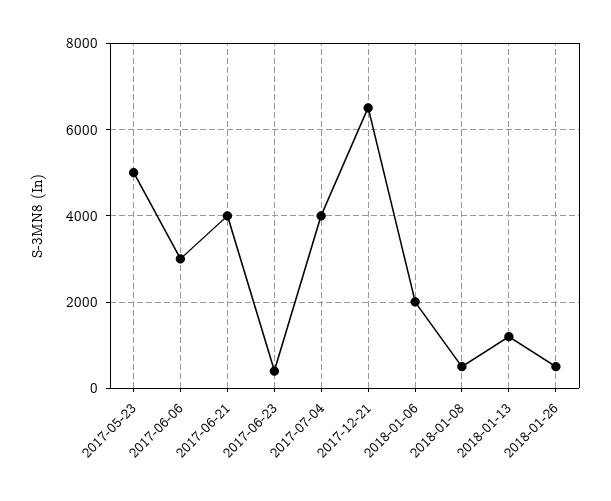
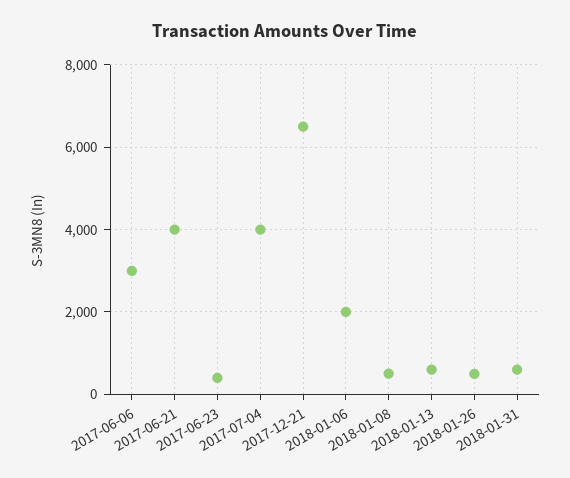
2017-05-23: 5000 -> none
2018-01-13: 1200 -> 600
2018-01-31: none -> 600

